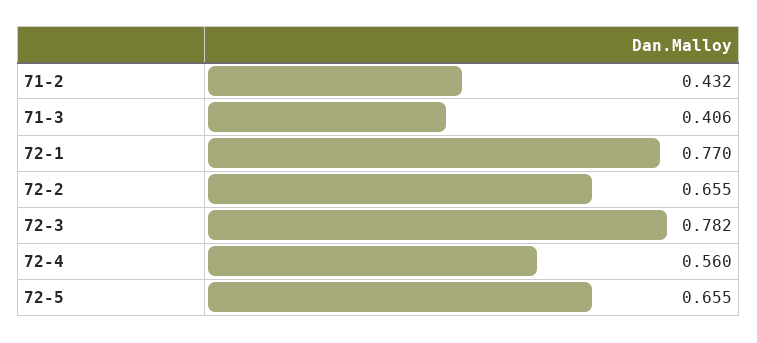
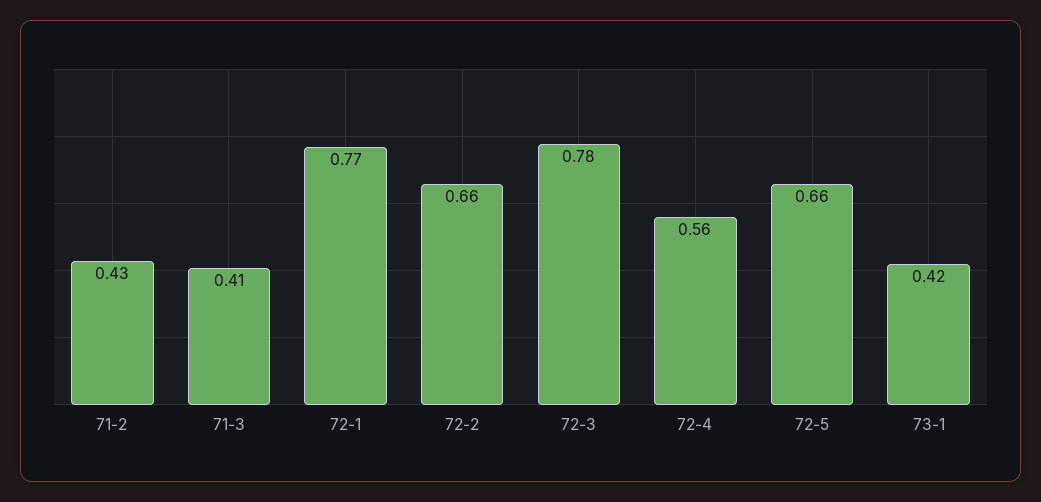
73-1: none -> 0.42

